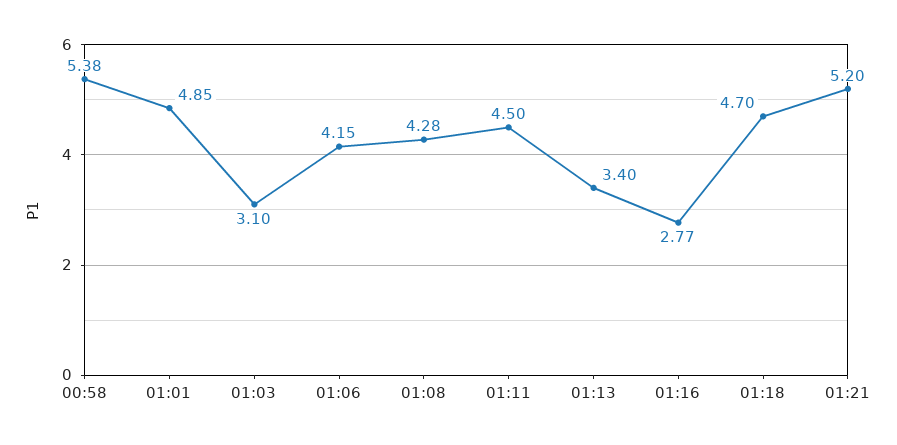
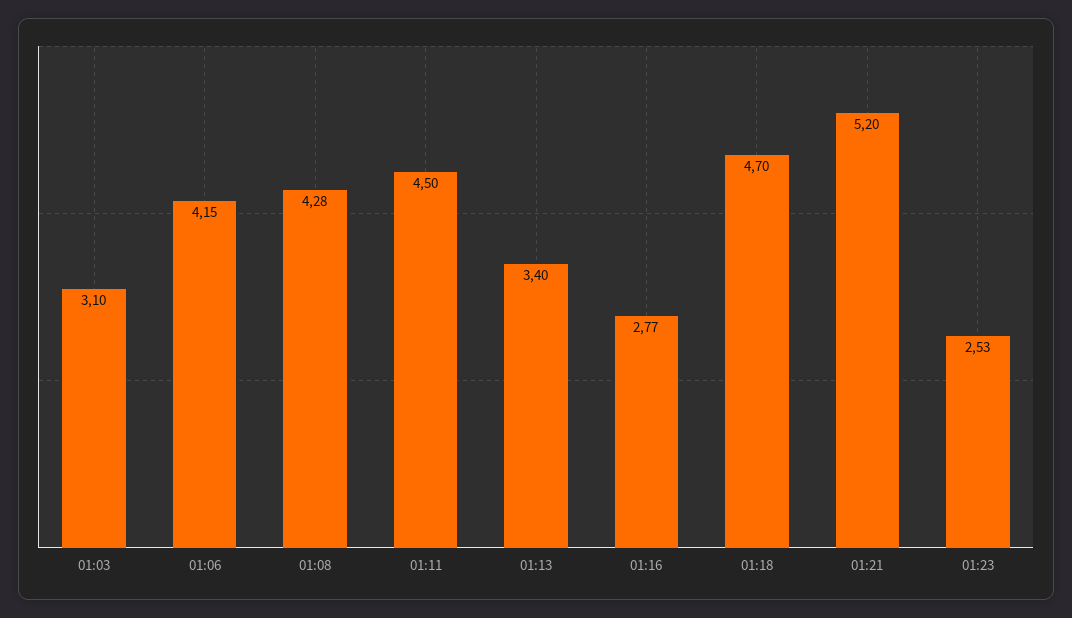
00:58: 5.38 -> none
01:01: 4.85 -> none
01:23: none -> 2.53

